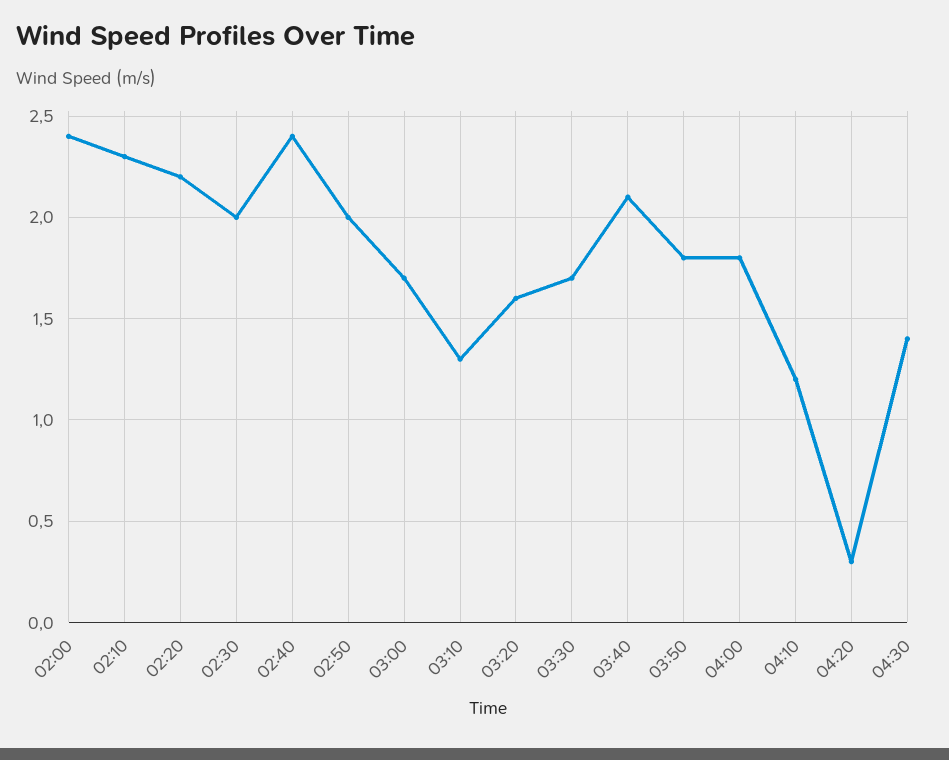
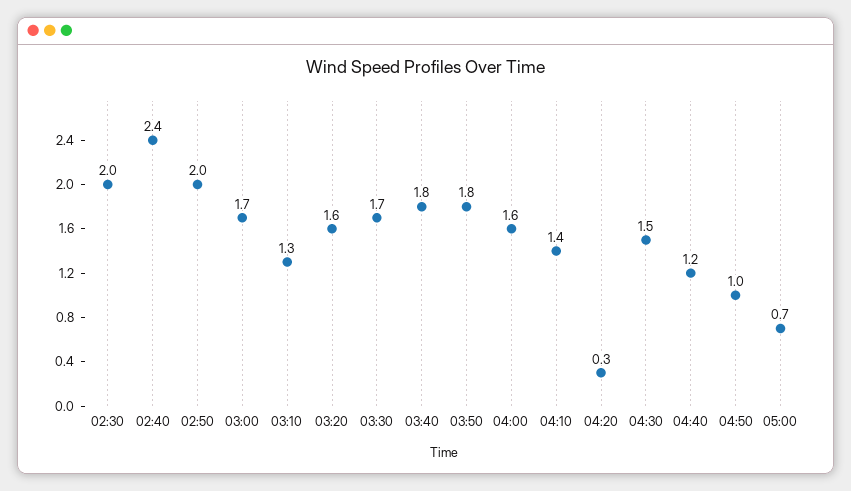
02:00: 2.4 -> none
02:10: 2.3 -> none
02:20: 2.2 -> none
03:40: 2.1 -> 1.8
04:00: 1.8 -> 1.6
04:10: 1.2 -> 1.4
04:30: 1.4 -> 1.5
04:40: none -> 1.2
04:50: none -> 1
05:00: none -> 0.7

